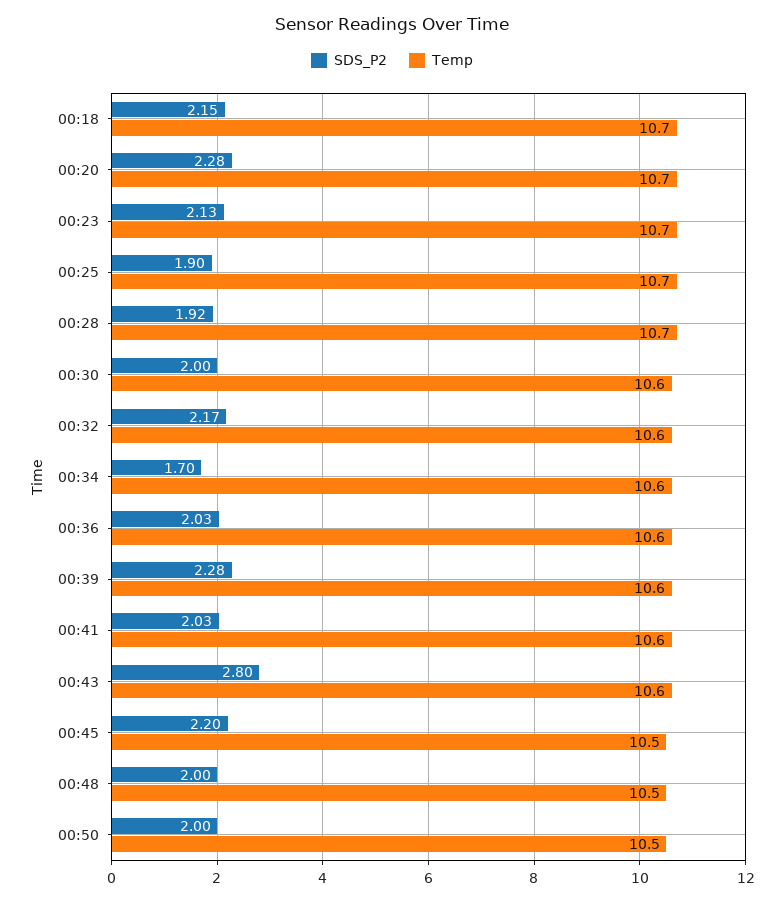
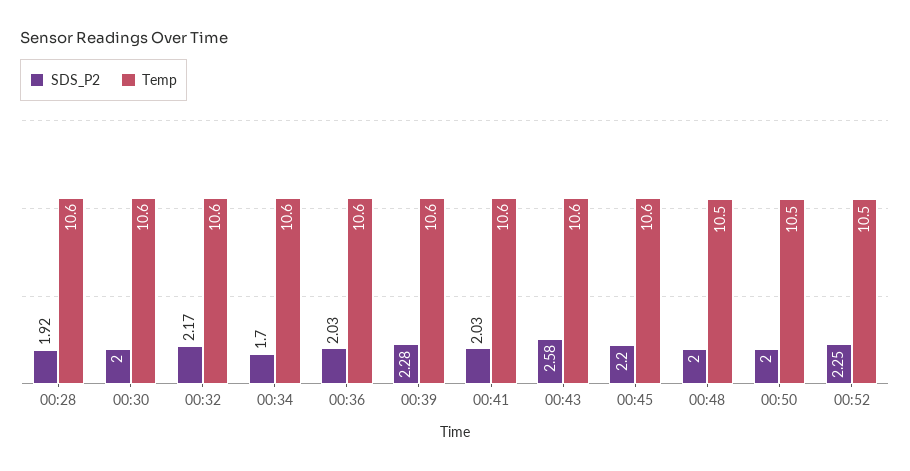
SDS_P2, 00:18: 2.15 -> none
Temp, 00:18: 10.7 -> none
SDS_P2, 00:20: 2.28 -> none
Temp, 00:20: 10.7 -> none
SDS_P2, 00:23: 2.13 -> none
Temp, 00:23: 10.7 -> none
SDS_P2, 00:25: 1.9 -> none
Temp, 00:25: 10.7 -> none
Temp, 00:28: 10.7 -> 10.6
SDS_P2, 00:43: 2.8 -> 2.58
Temp, 00:45: 10.5 -> 10.6
SDS_P2, 00:52: none -> 2.25
Temp, 00:52: none -> 10.5

